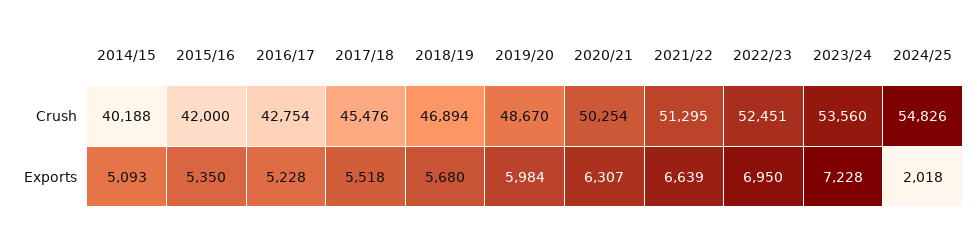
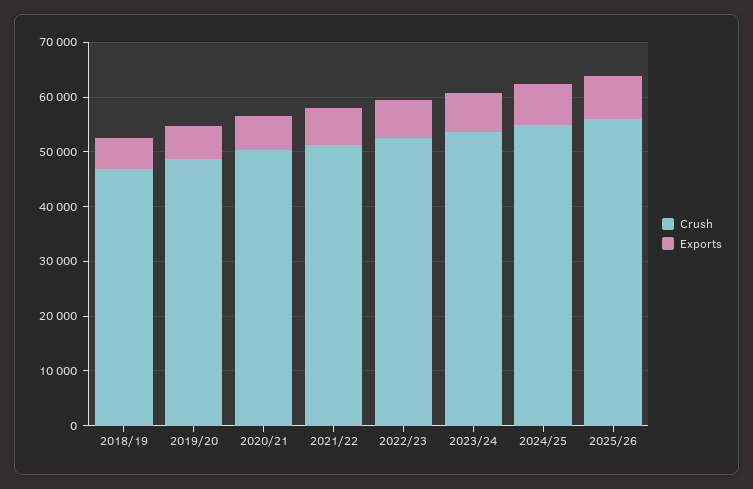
Crush, 2014/15: 40188 -> none
Crush, 2015/16: 42000 -> none
Crush, 2016/17: 42754 -> none
Crush, 2017/18: 45476 -> none
Exports, 2014/15: 5093 -> none
Exports, 2015/16: 5350 -> none
Exports, 2016/17: 5228 -> none
Exports, 2017/18: 5518 -> none
Exports, 2024/25: 2018 -> 8000
Crush, 2025/26: none -> 56000
Exports, 2025/26: none -> 8000

